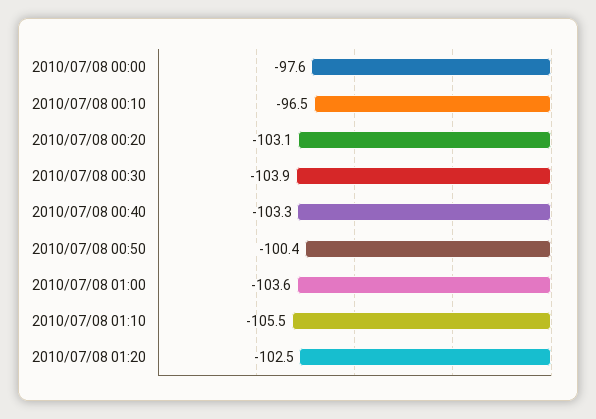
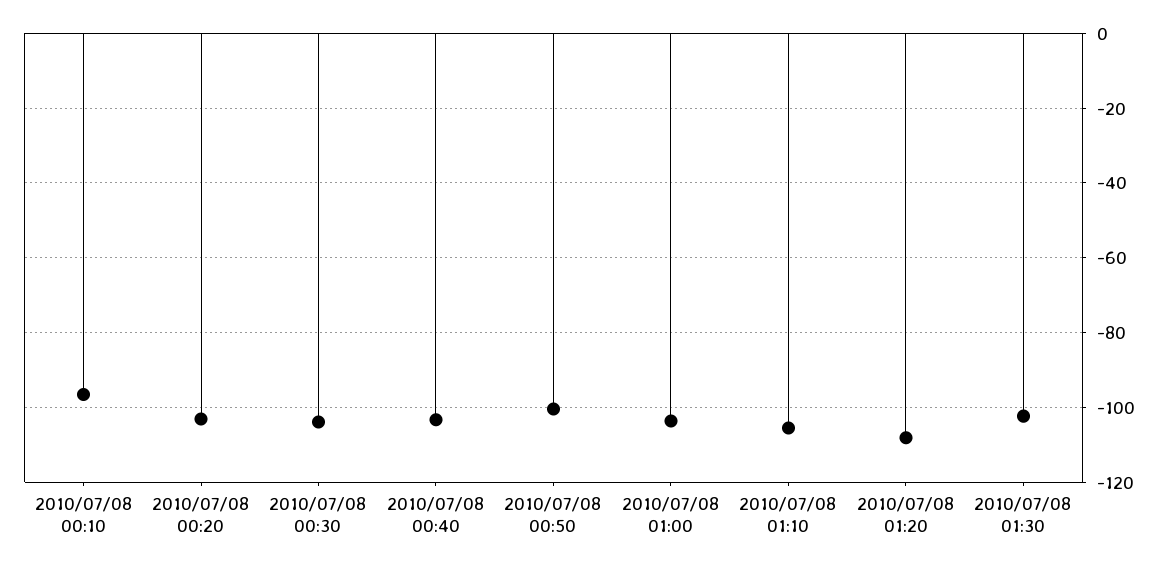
2010/07/08 00:00: -97.6 -> none
2010/07/08 01:20: -102.5 -> -108
2010/07/08 01:30: none -> -102

